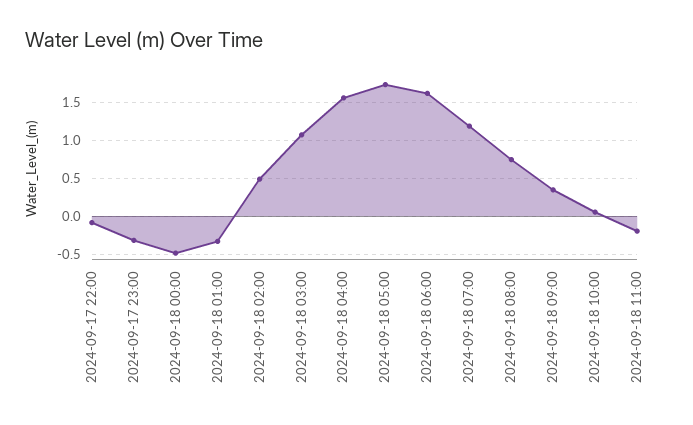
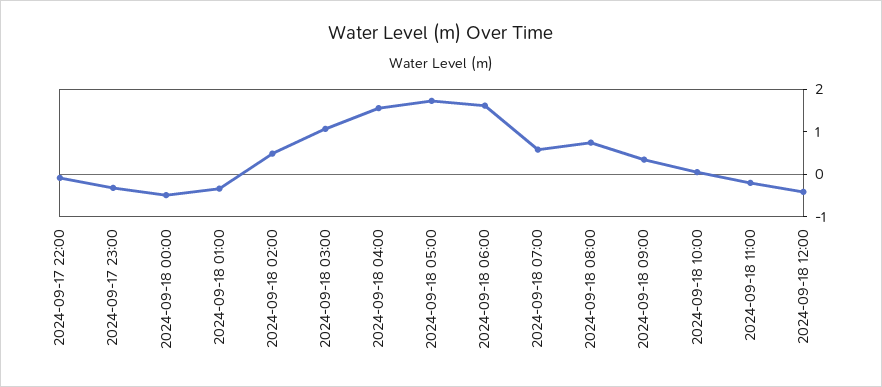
2024-09-18 07:00: 1.2 -> 0.6
2024-09-18 12:00: none -> -0.4

